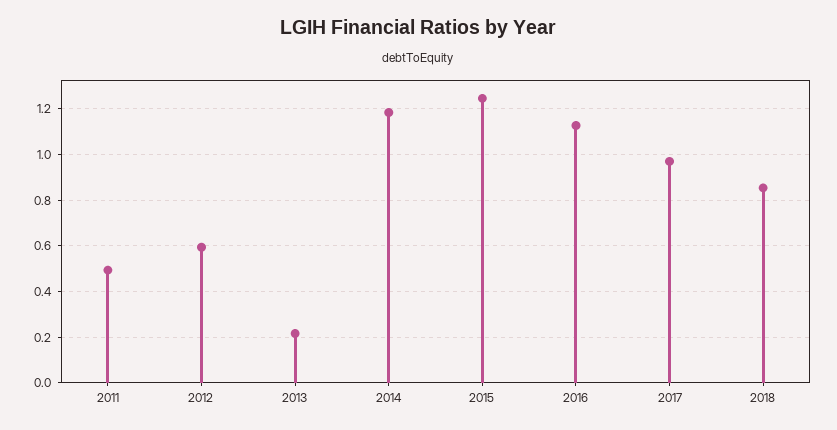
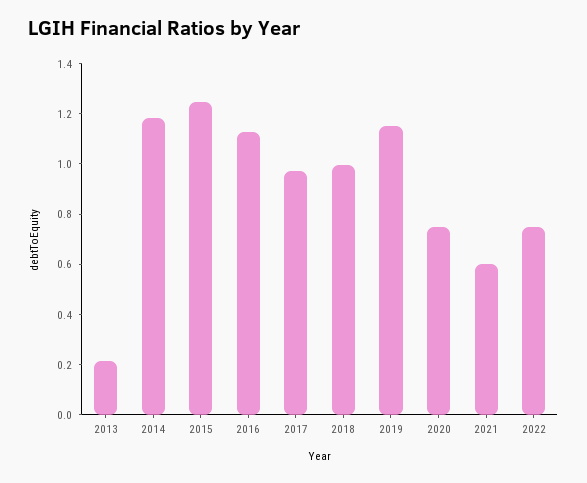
2011: 0.5 -> none
2012: 0.6 -> none
2018: 0.85 -> 1
2019: none -> 1.15
2020: none -> 0.75
2021: none -> 0.6
2022: none -> 0.75

